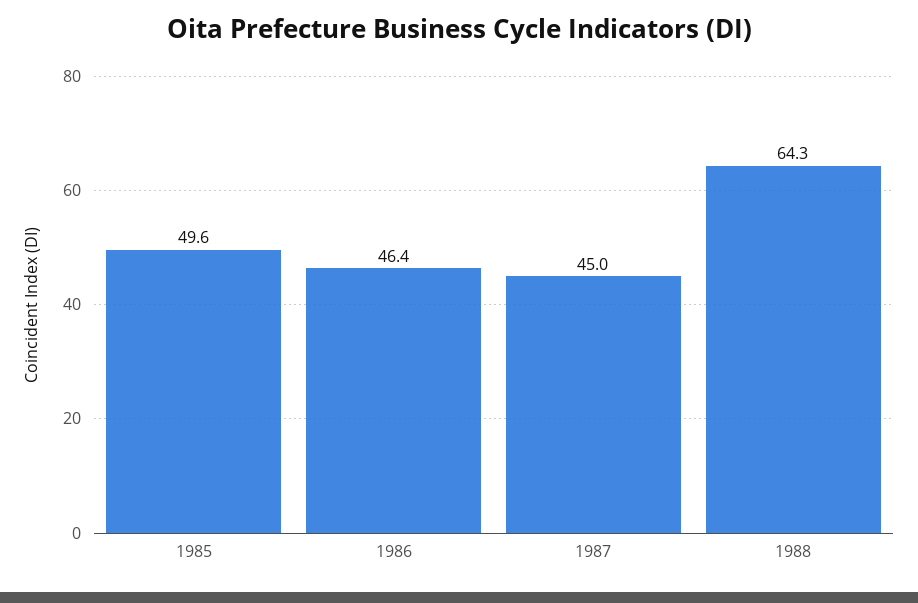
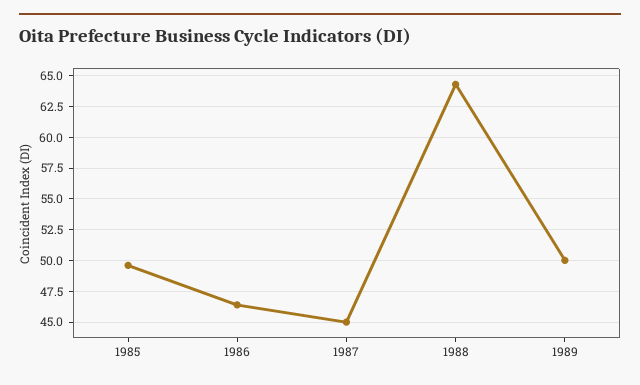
1989: none -> 50

